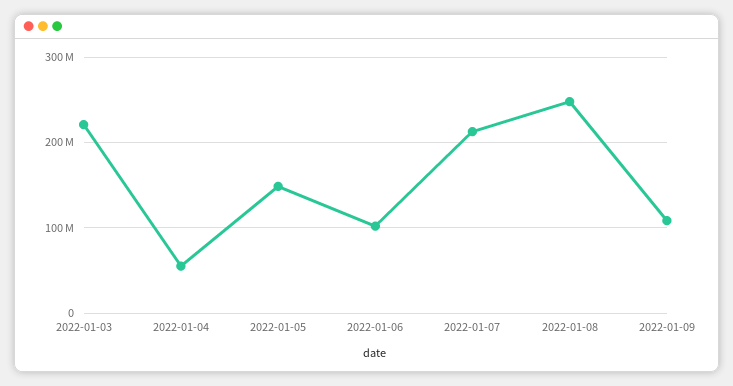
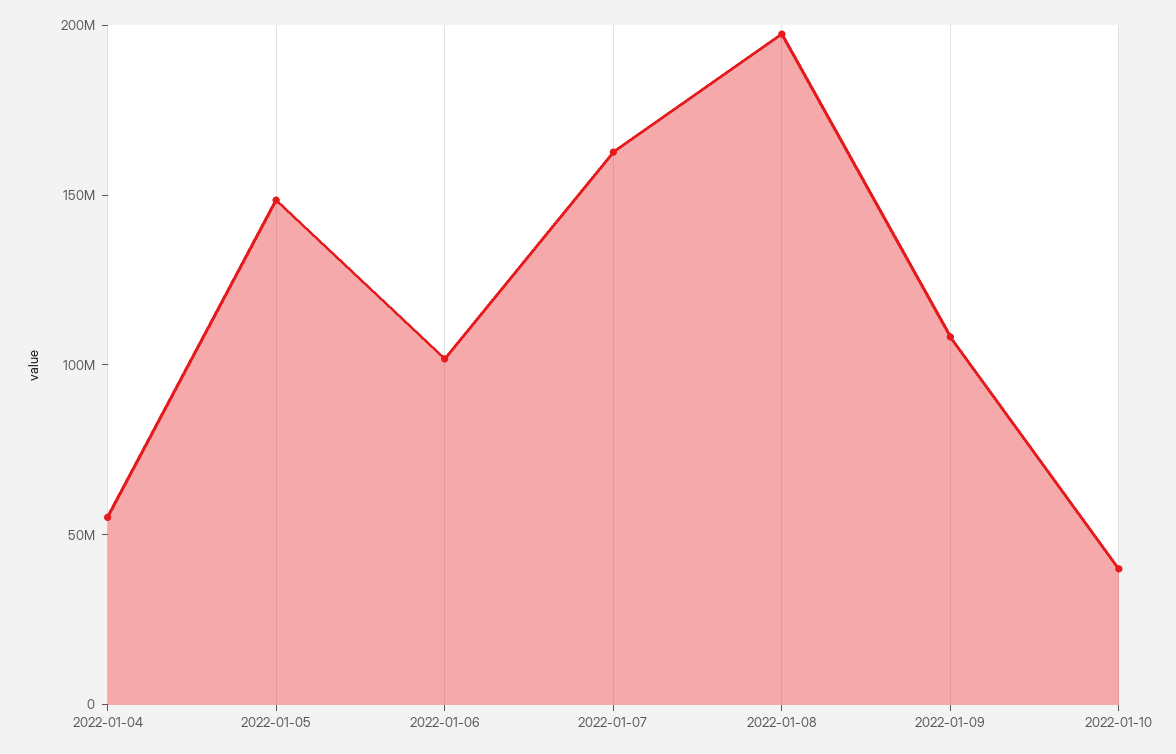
2022-01-03: 220000000 -> none
2022-01-07: 210000000 -> 160000000
2022-01-08: 250000000 -> 200000000
2022-01-10: none -> 40000000

